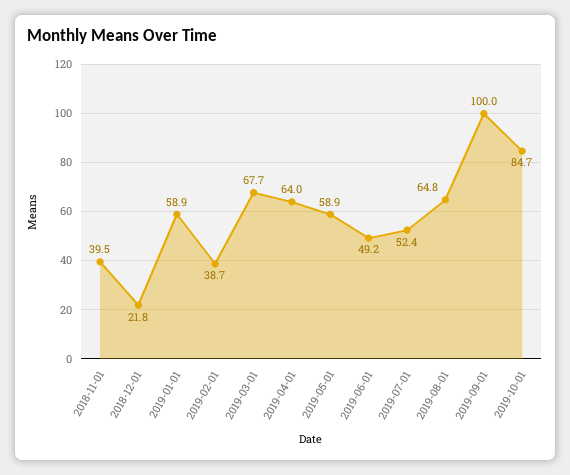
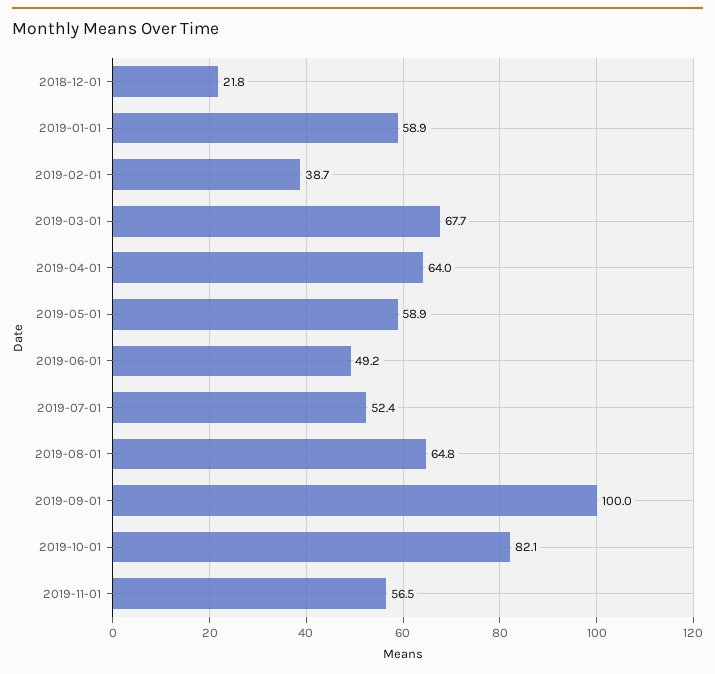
2018-11-01: 39.5 -> none
2019-10-01: 84.7 -> 82.1
2019-11-01: none -> 56.5

